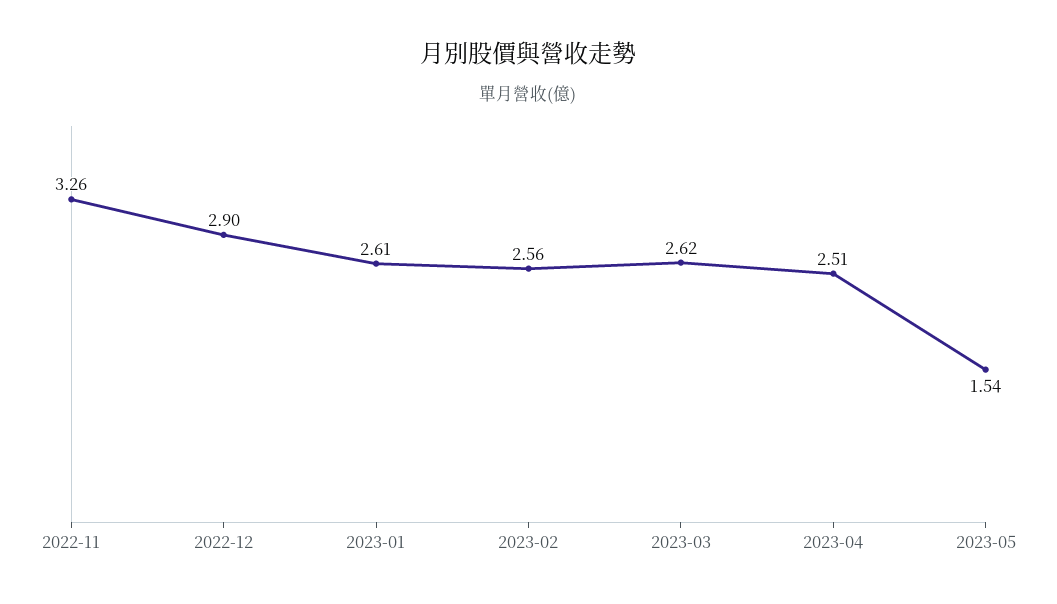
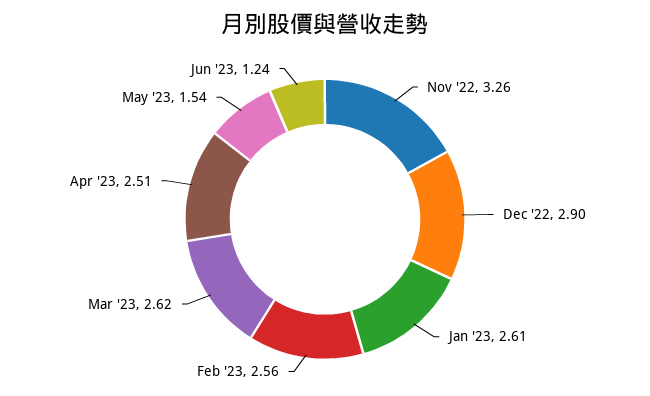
Jun '23: none -> 1.24

